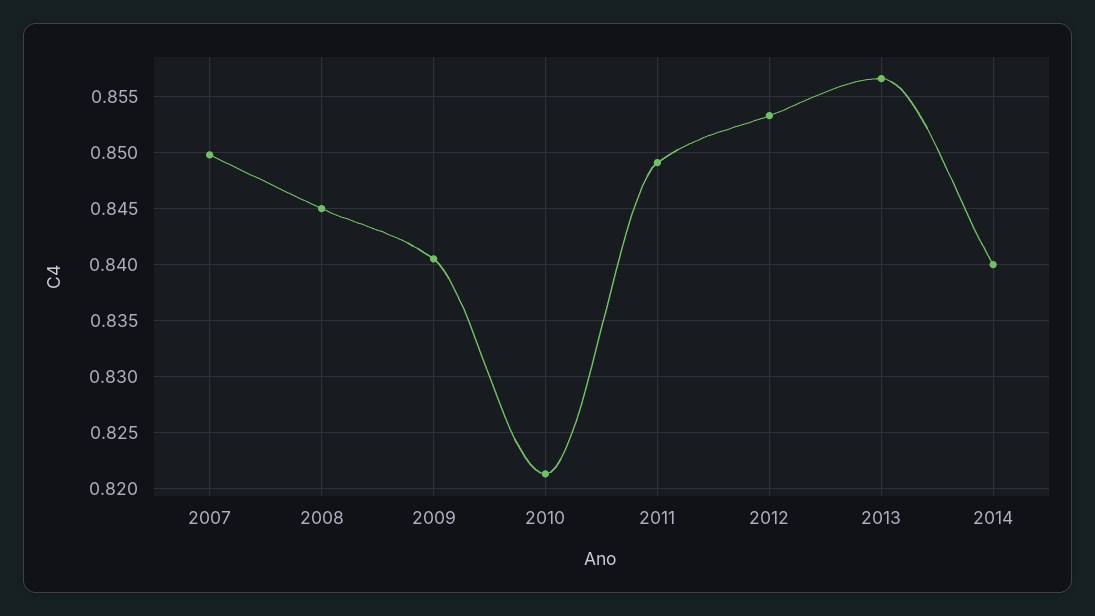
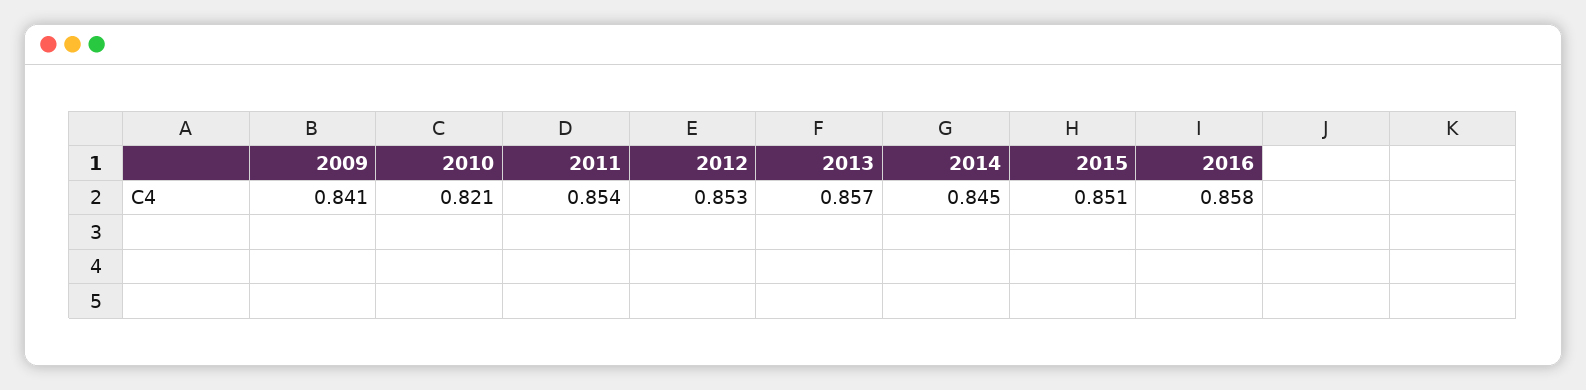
2007: 0.85 -> none
2008: 0.845 -> none
2011: 0.849 -> 0.854
2014: 0.84 -> 0.845
2015: none -> 0.851
2016: none -> 0.858

